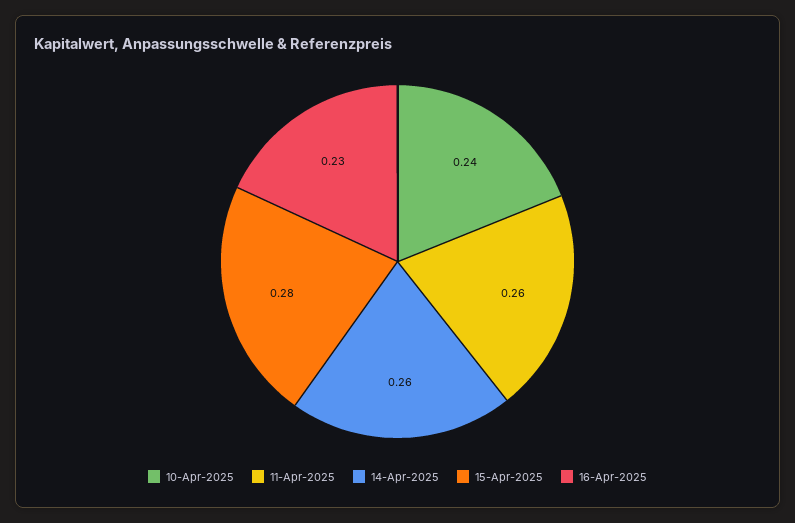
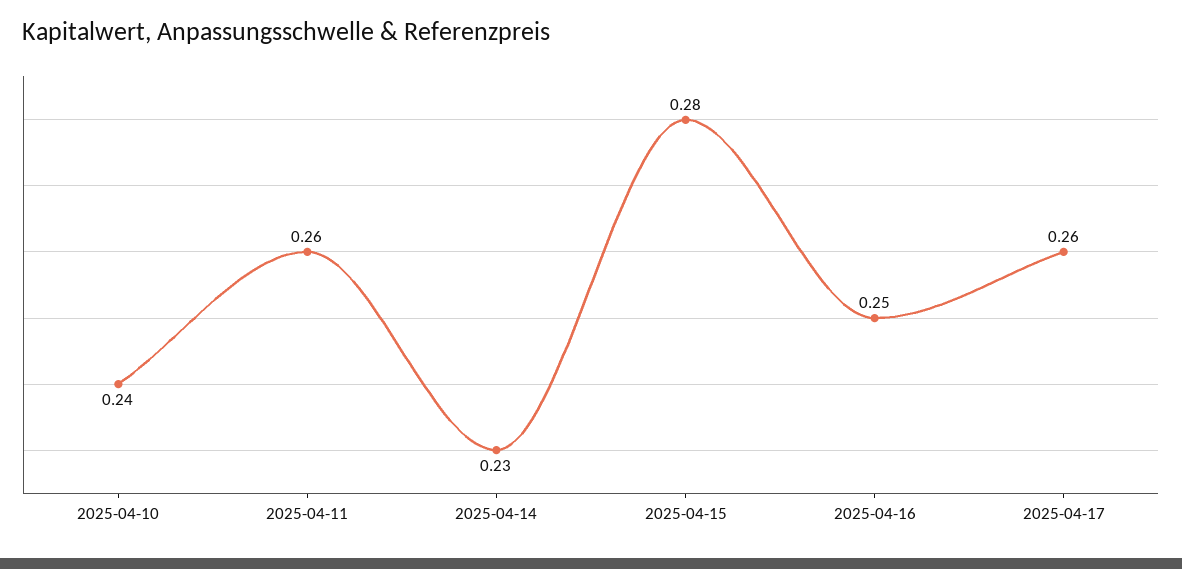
14-Apr-2025: 0.26 -> 0.23
16-Apr-2025: 0.23 -> 0.25
2025-04-17: none -> 0.26

